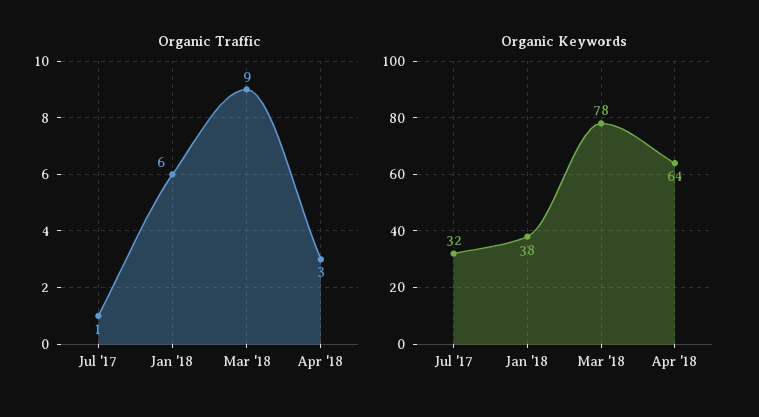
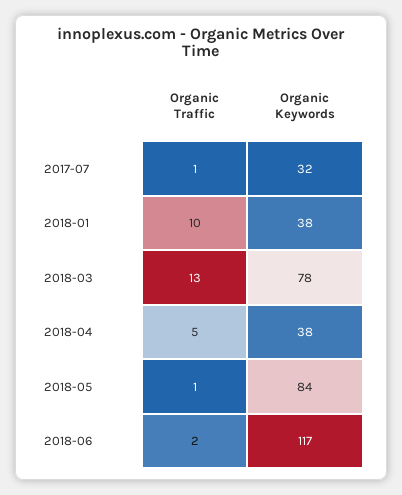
Organic Traffic, Jan '18: 6 -> 10
Organic Traffic, Mar '18: 9 -> 13
Organic Traffic, Apr '18: 3 -> 5
Organic Keywords, Apr '18: 64 -> 38
Organic Traffic, 2018-05: none -> 1
Organic Keywords, 2018-05: none -> 84
Organic Traffic, 2018-06: none -> 2
Organic Keywords, 2018-06: none -> 117

